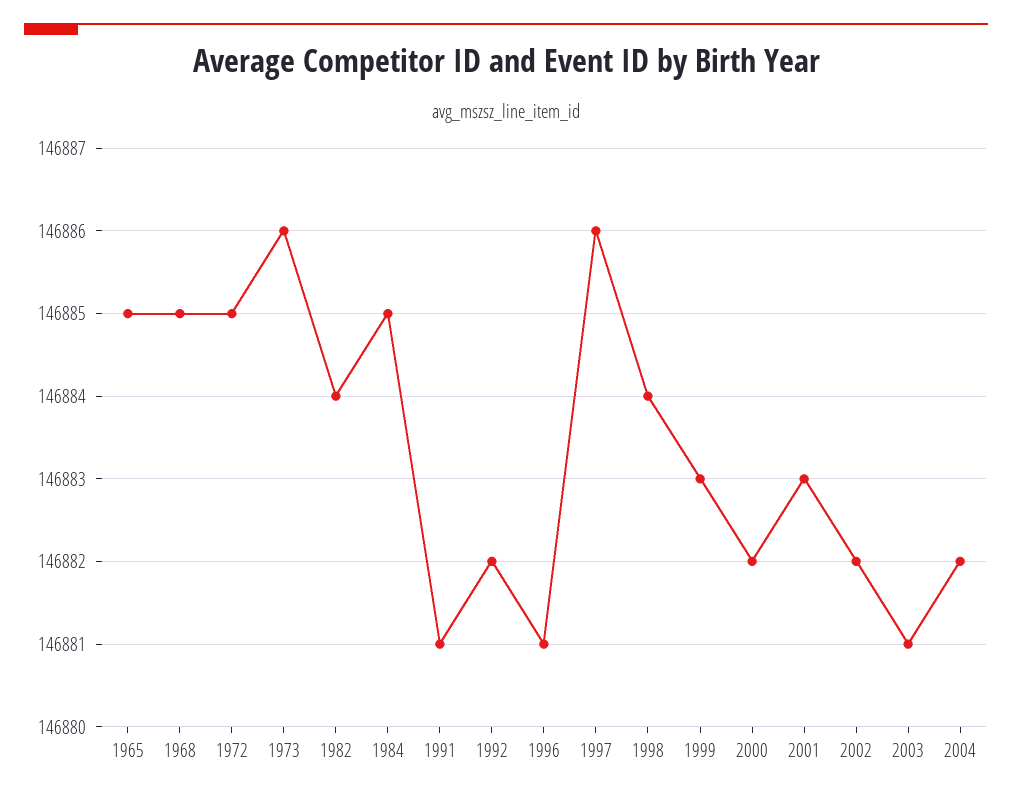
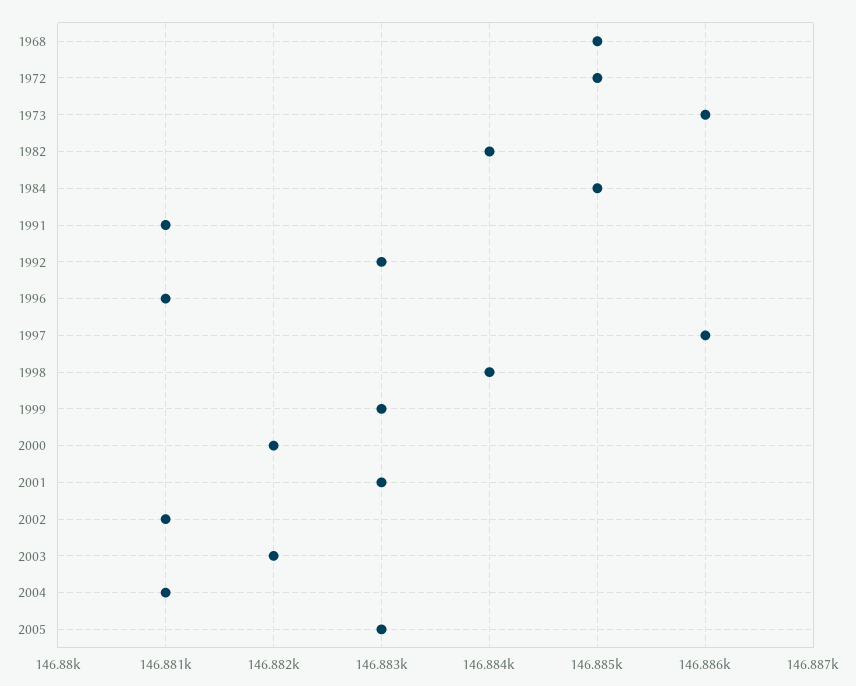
1965: 146885 -> none
1992: 146882 -> 146883
2002: 146882 -> 146881
2003: 146881 -> 146882
2004: 146882 -> 146881
2005: none -> 146883

